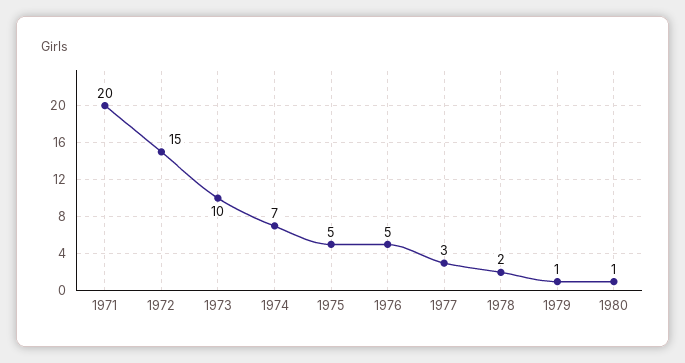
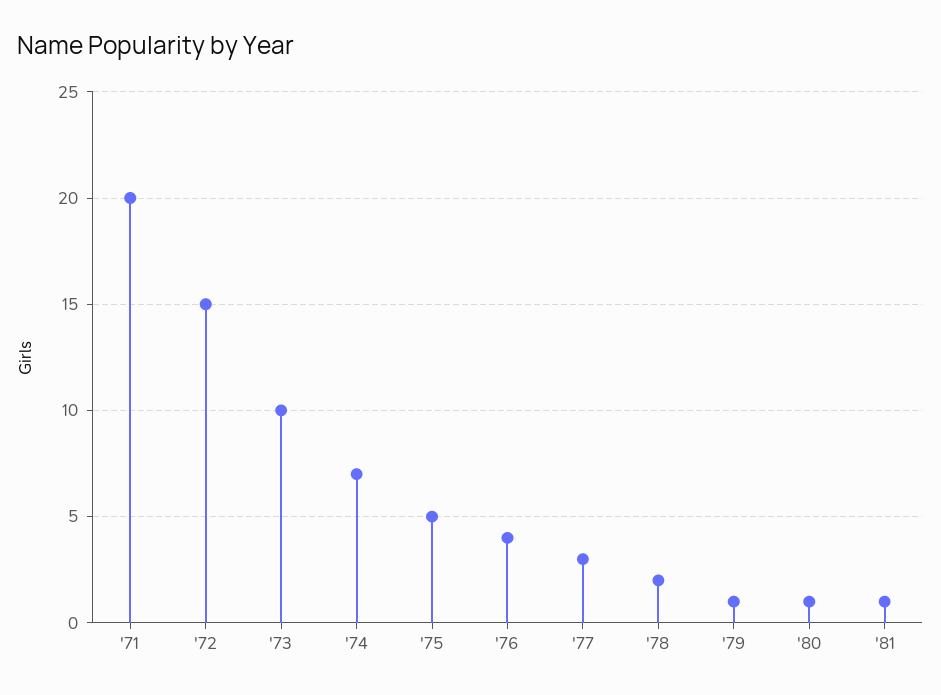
1976: 5 -> 4
'81: none -> 1

